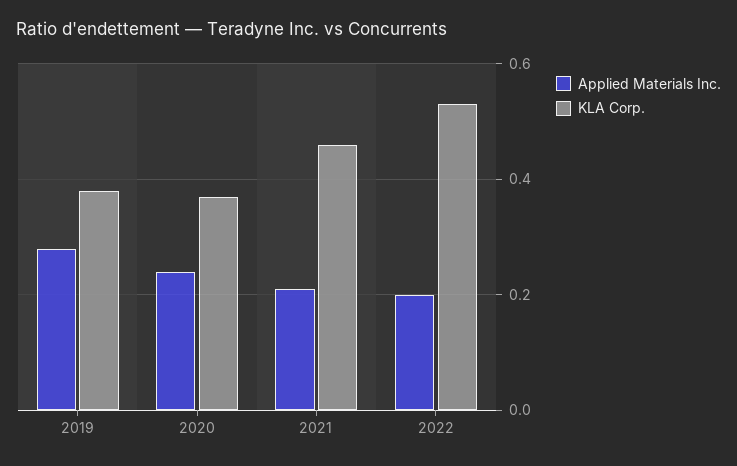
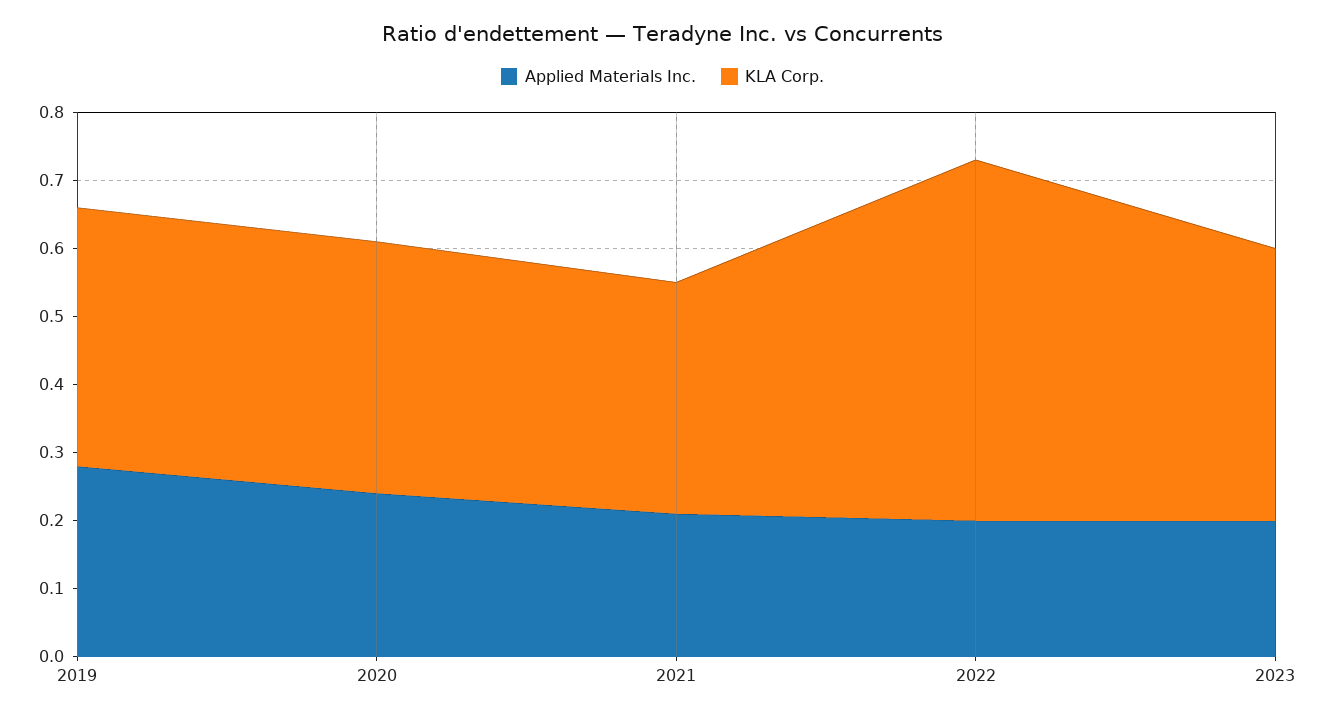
KLA Corp., 2021: 0.45 -> 0.35
Applied Materials Inc., 2023: none -> 0.2
KLA Corp., 2023: none -> 0.4

